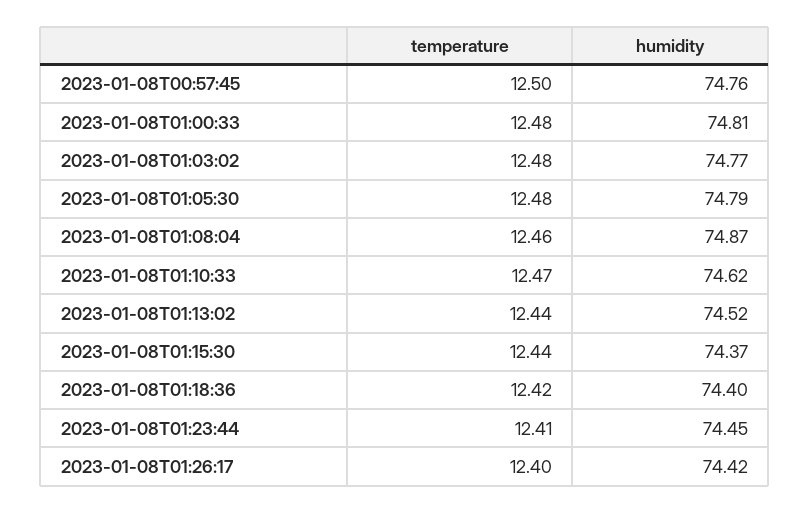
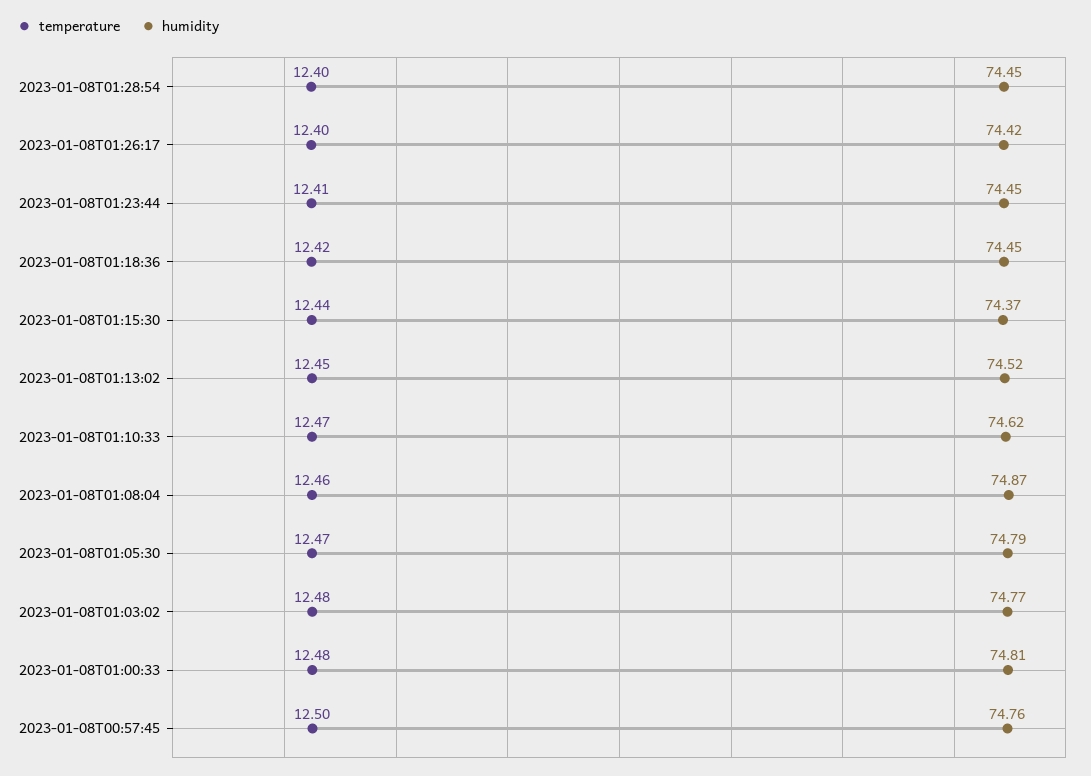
temperature, 2023-01-08T01:05:30: 12.48 -> 12.47
temperature, 2023-01-08T01:13:02: 12.44 -> 12.45
humidity, 2023-01-08T01:18:36: 74.4 -> 74.45
temperature, 2023-01-08T01:28:54: none -> 12.4
humidity, 2023-01-08T01:28:54: none -> 74.45

